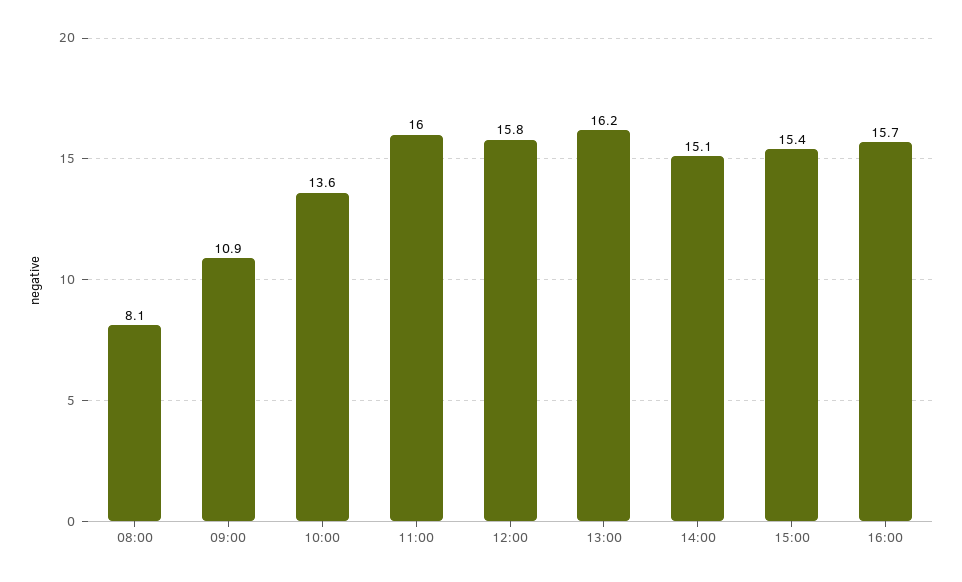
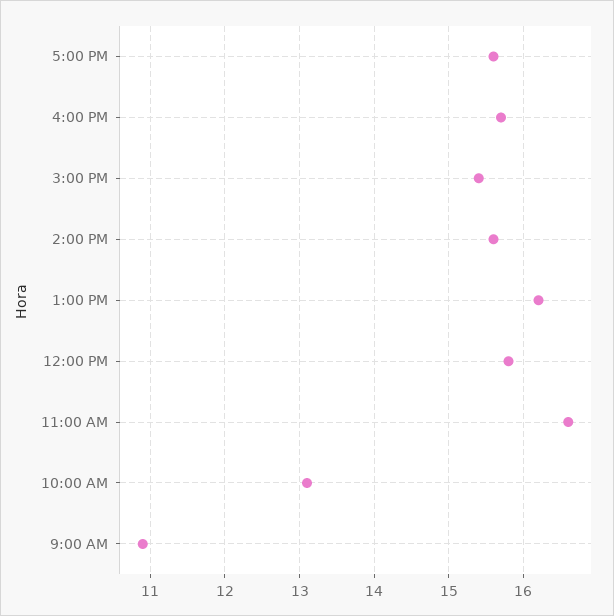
08:00: 8.1 -> none
10:00: 13.6 -> 13.1
11:00: 16 -> 16.6
14:00: 15.1 -> 15.6
5:00 PM: none -> 15.6

